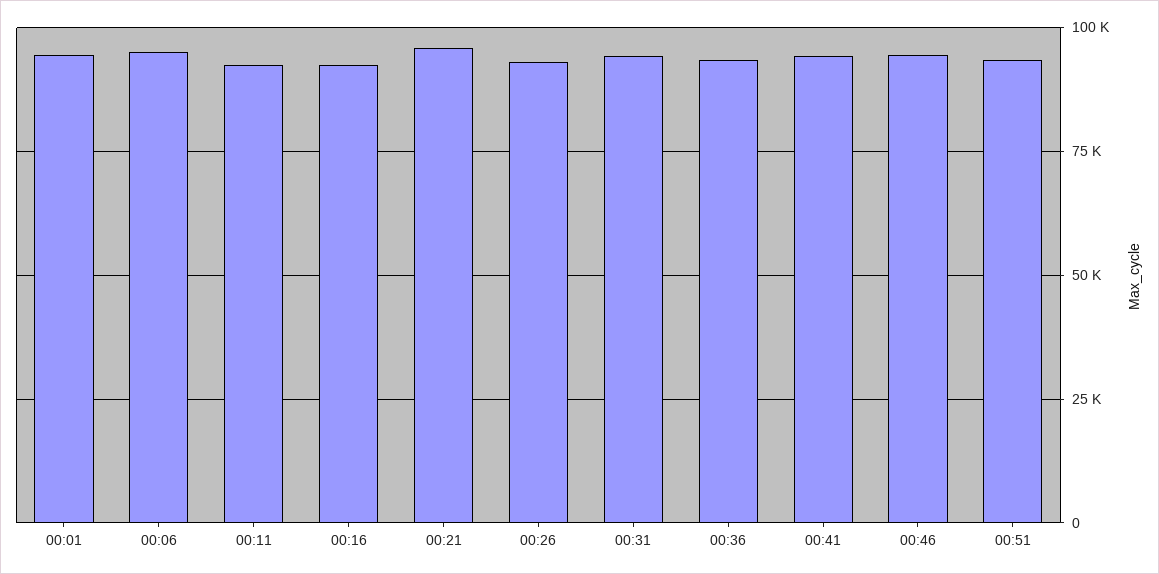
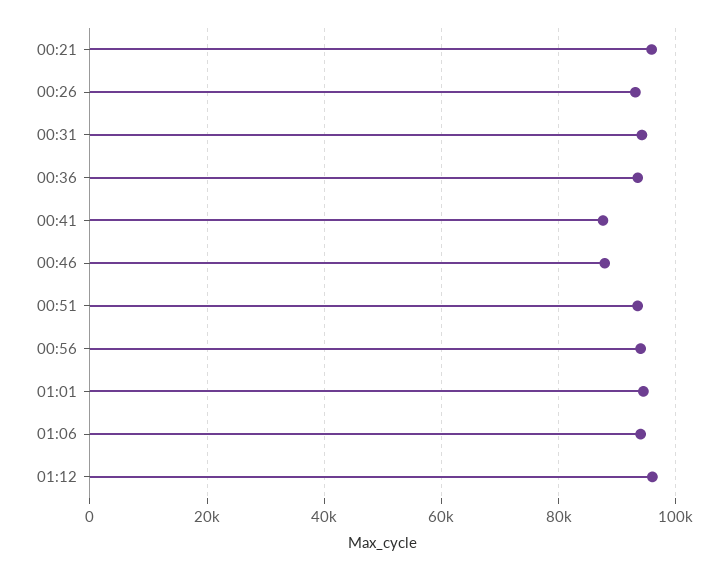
00:01: 95000 -> none
00:06: 95000 -> none
00:11: 92500 -> none
00:16: 92500 -> none
00:41: 95000 -> 88000
00:46: 95000 -> 88000
00:56: none -> 94000
01:01: none -> 94000
01:06: none -> 94000
01:12: none -> 96000

